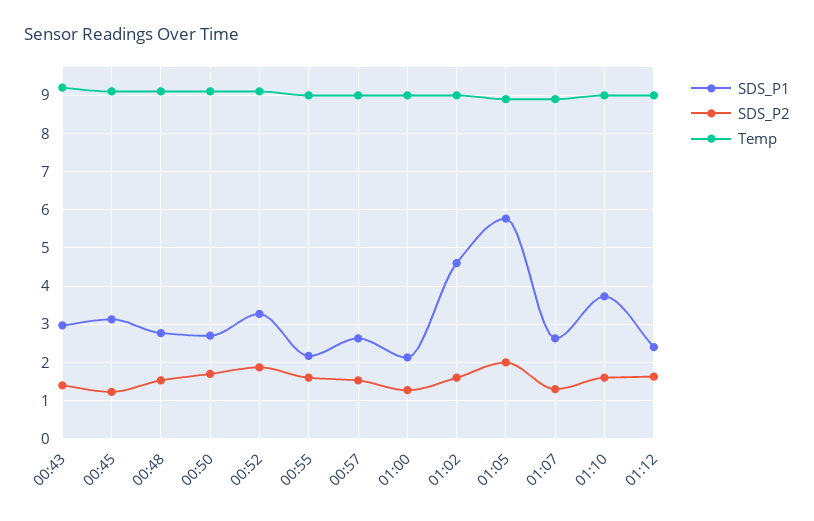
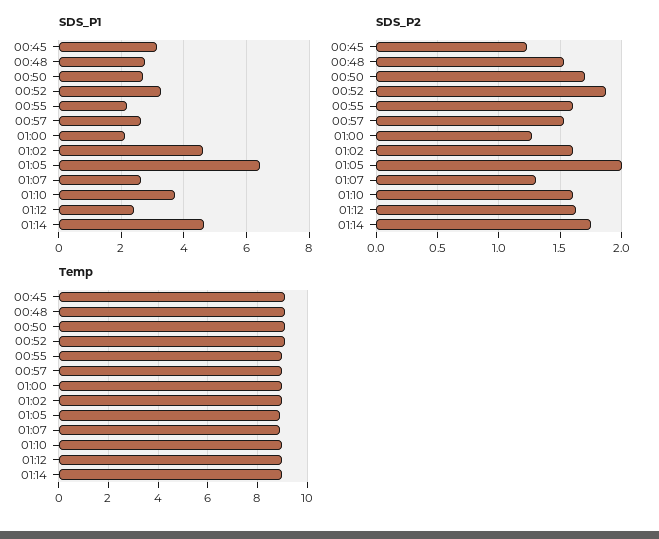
SDS_P1, 00:43: 3 -> none
SDS_P2, 00:43: 1.4 -> none
Temp, 00:43: 9.2 -> none
SDS_P1, 01:05: 5.8 -> 6.4
SDS_P1, 01:14: none -> 4.6
SDS_P2, 01:14: none -> 1.75
Temp, 01:14: none -> 9

